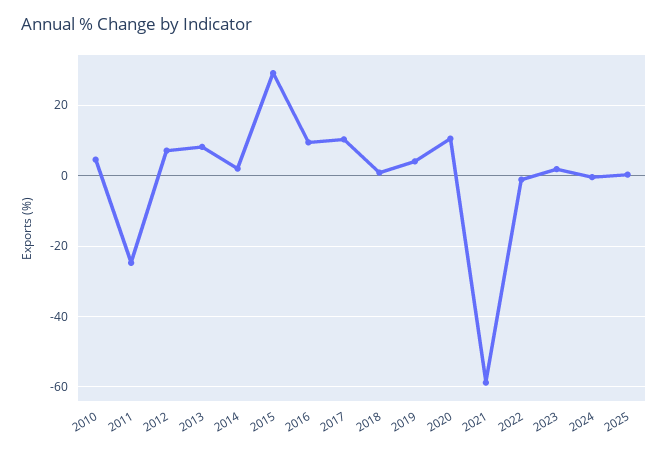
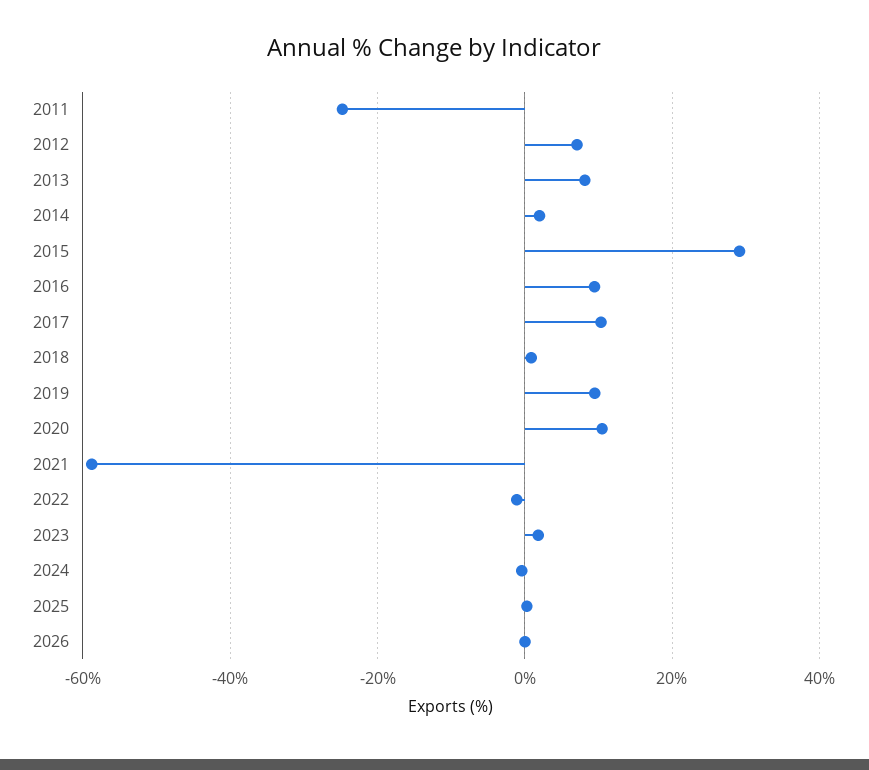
2010: 4 -> none
2019: 4 -> 10
2026: none -> 0

